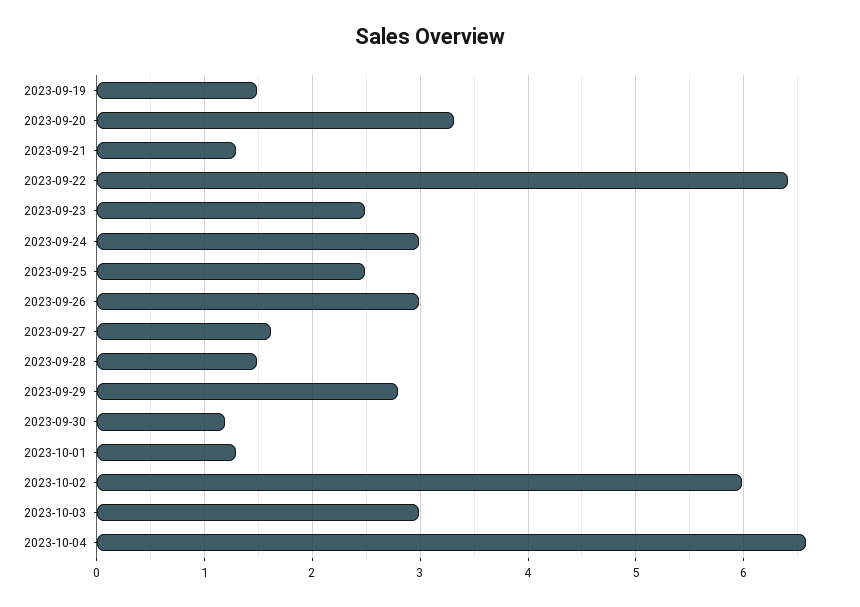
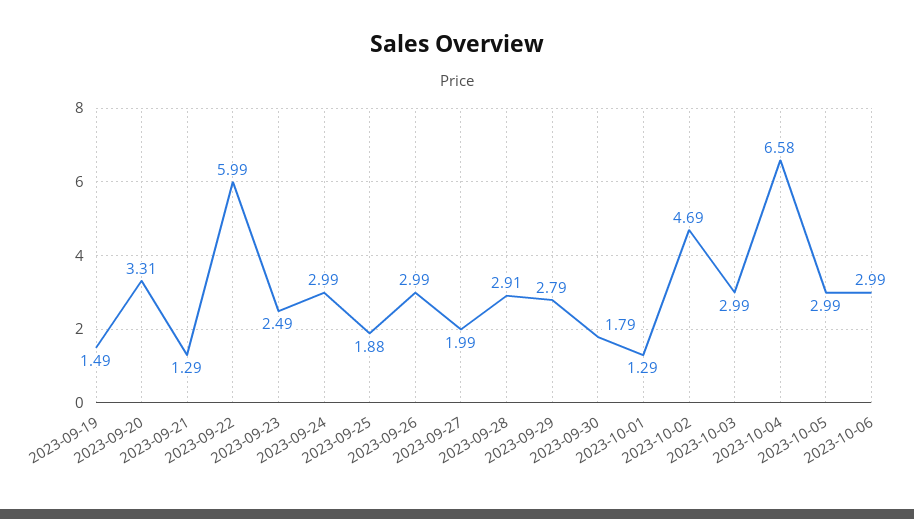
2023-09-22: 6.4 -> 5.99
2023-09-25: 2.5 -> 1.88
2023-09-27: 1.6 -> 1.99
2023-09-28: 1.5 -> 2.91
2023-09-30: 1.2 -> 1.79
2023-10-02: 6 -> 4.69
2023-10-05: none -> 2.99
2023-10-06: none -> 2.99

